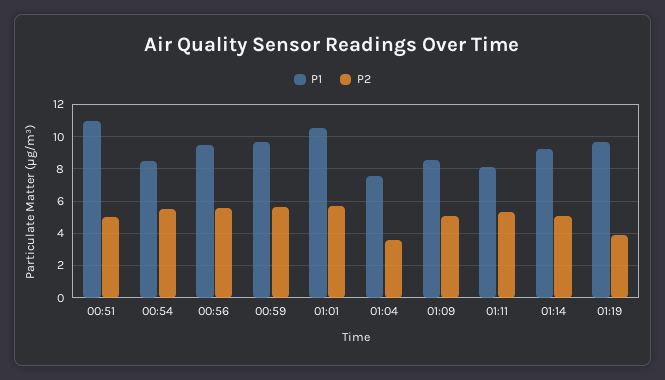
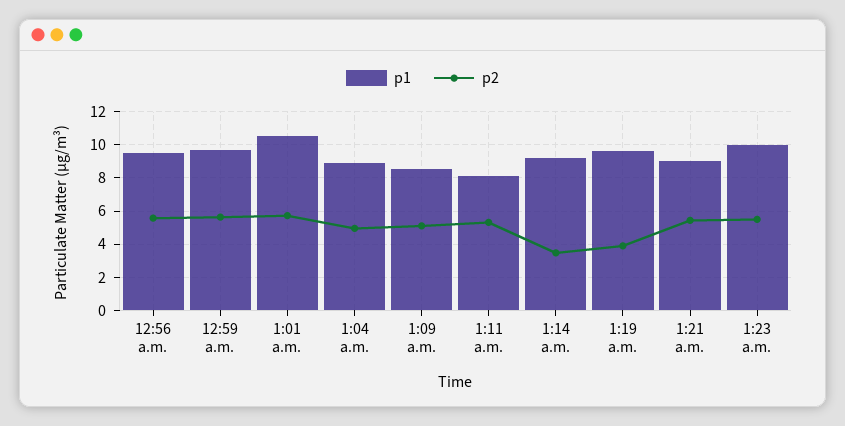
P1, 00:51: 11 -> none
P2, 00:51: 5 -> none
P1, 00:54: 8.5 -> none
P2, 00:54: 5.5 -> none
P1, 01:04: 7.5 -> 9
P2, 01:04: 3.5 -> 5
P2, 01:14: 5 -> 3.5
P1, 1:21 a.m.: none -> 9
P2, 1:21 a.m.: none -> 5.5
P1, 1:23 a.m.: none -> 10
P2, 1:23 a.m.: none -> 5.5

